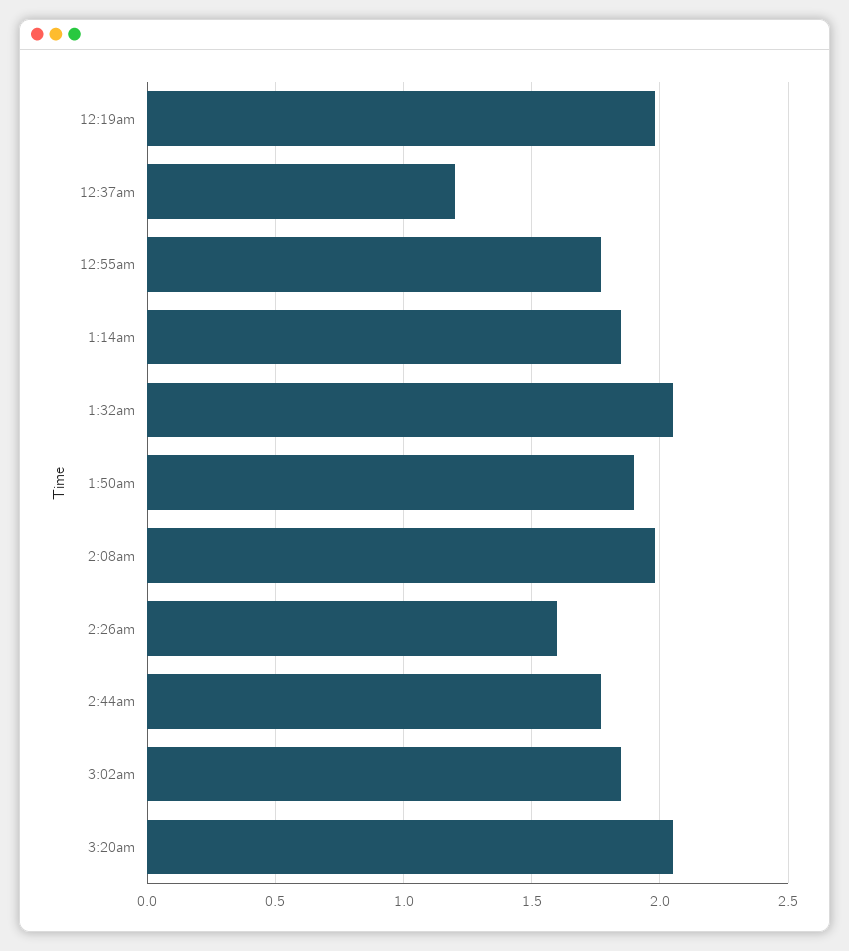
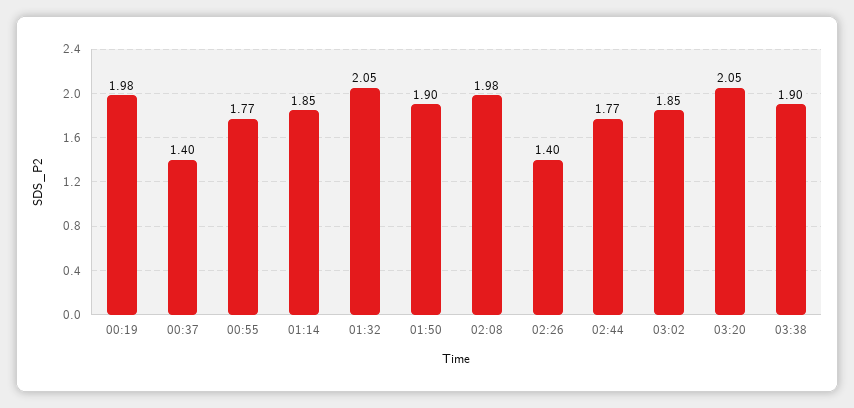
12:37am: 1.2 -> 1.4
2:26am: 1.6 -> 1.4
03:38: none -> 1.9

